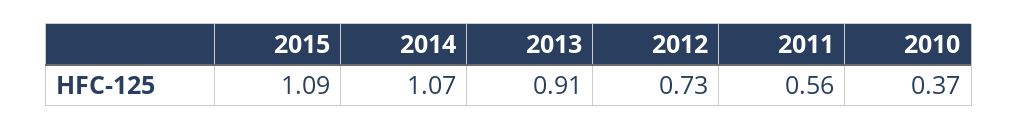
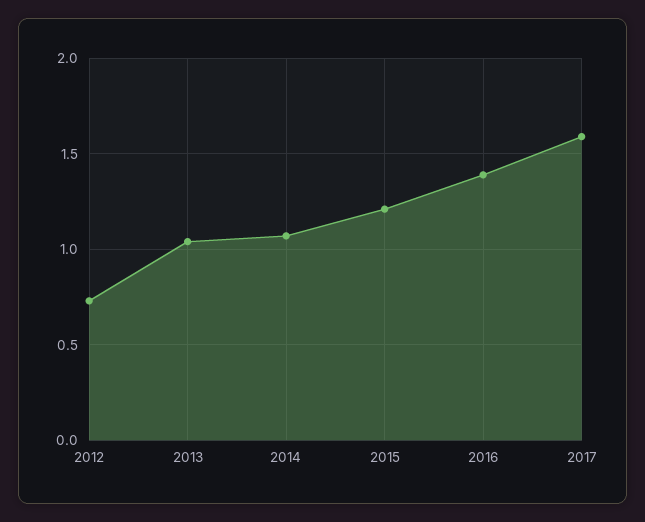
2015: 1.09 -> 1.2
2013: 0.91 -> 1.05
2011: 0.56 -> none
2010: 0.37 -> none
2016: none -> 1.4
2017: none -> 1.6

